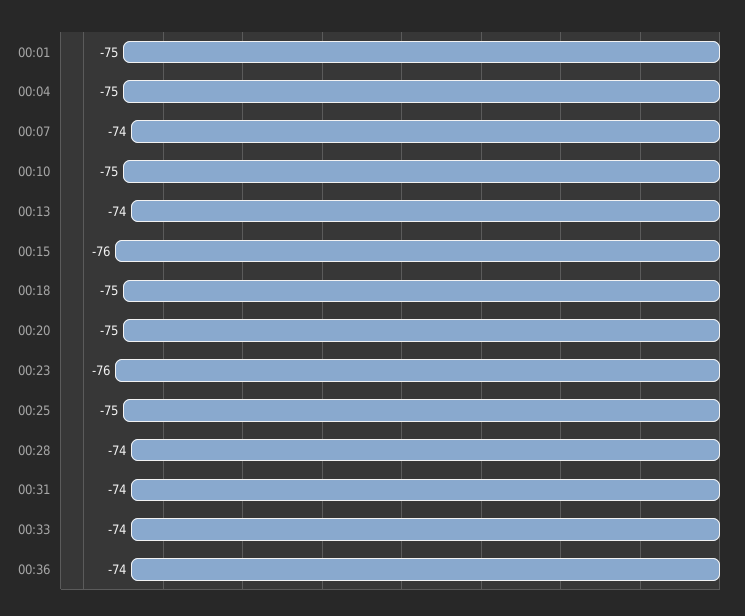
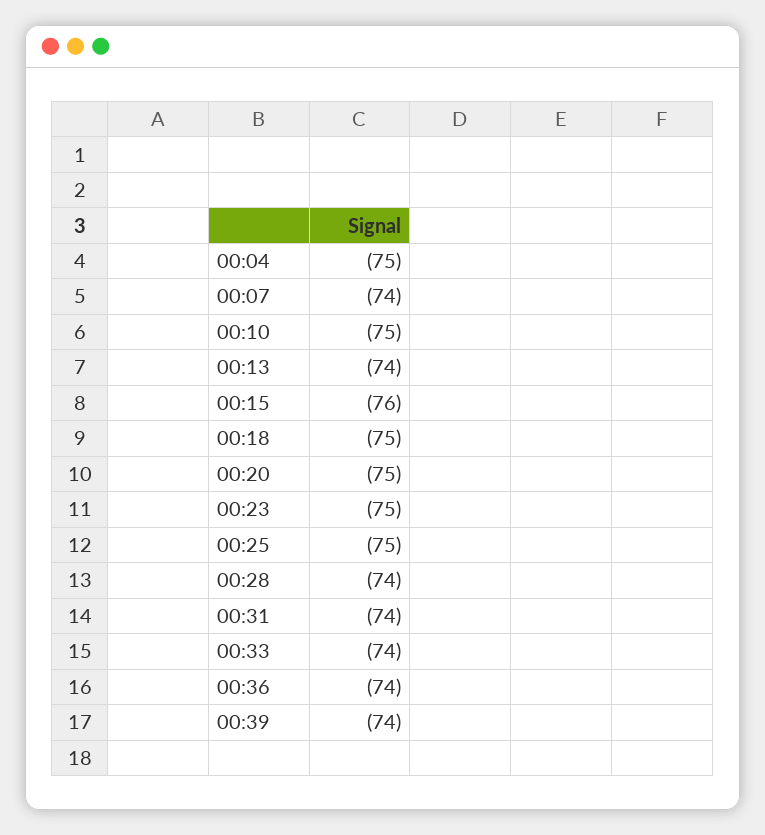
00:01: -75 -> none
00:23: -76 -> -75
00:39: none -> -74

